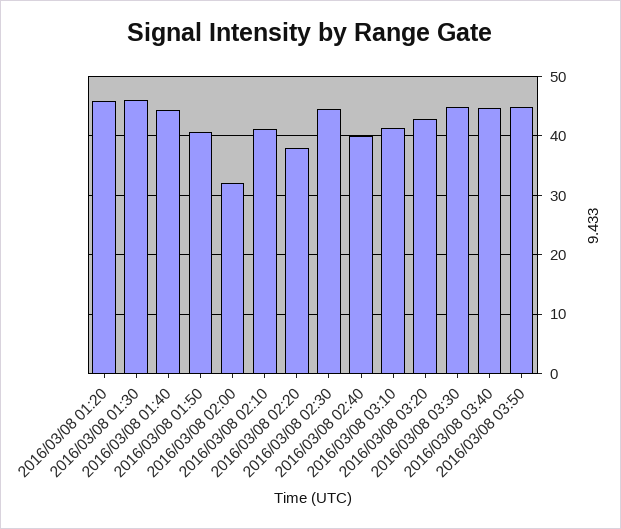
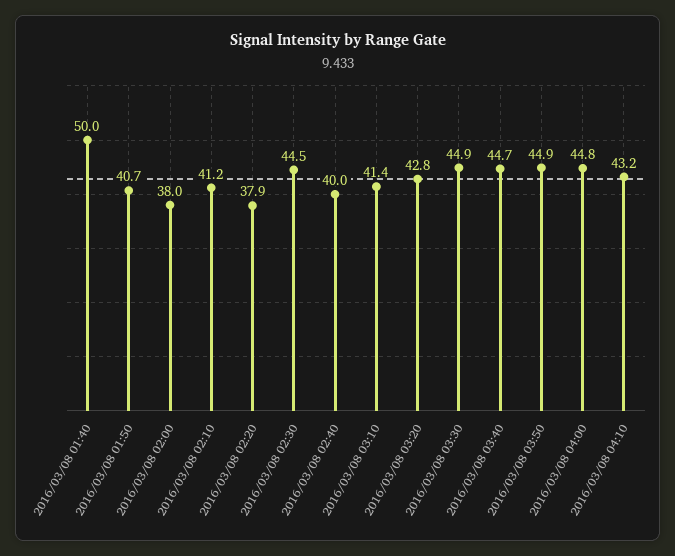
2016/03/08 01:20: 46 -> none
2016/03/08 01:30: 46 -> none
2016/03/08 01:40: 44 -> 50
2016/03/08 02:00: 32 -> 38
2016/03/08 04:00: none -> 44.8
2016/03/08 04:10: none -> 43.2

